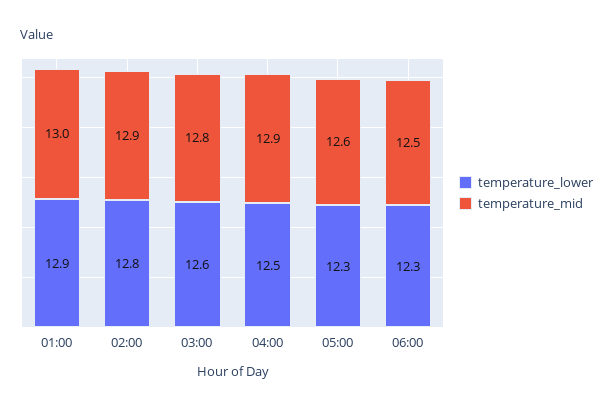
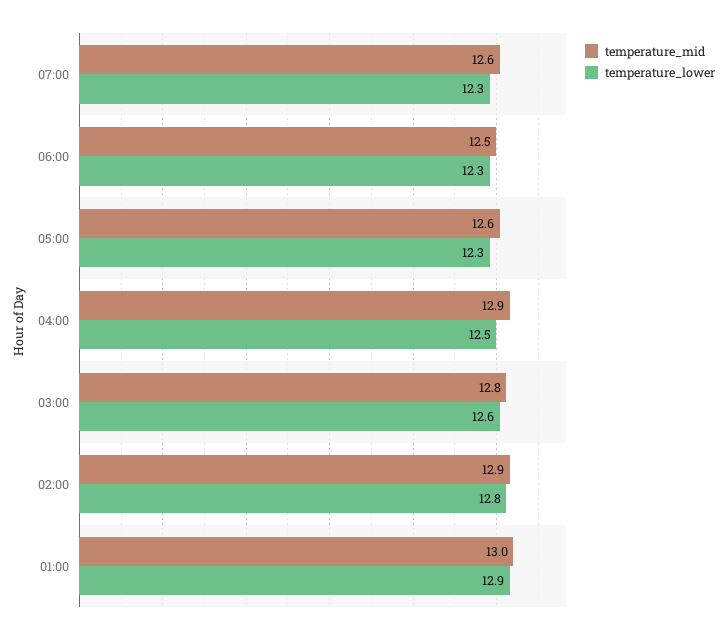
temperature_mid, 07:00: none -> 12.6
temperature_lower, 07:00: none -> 12.3

